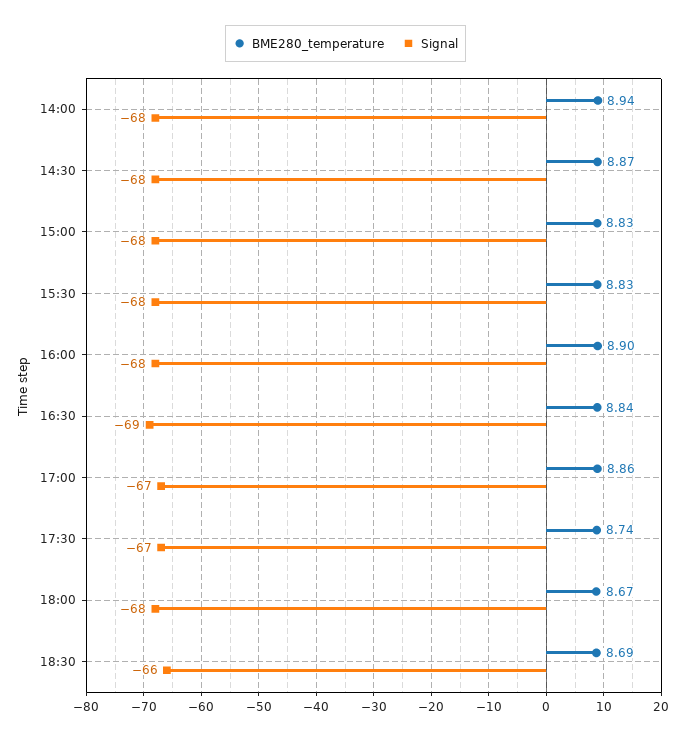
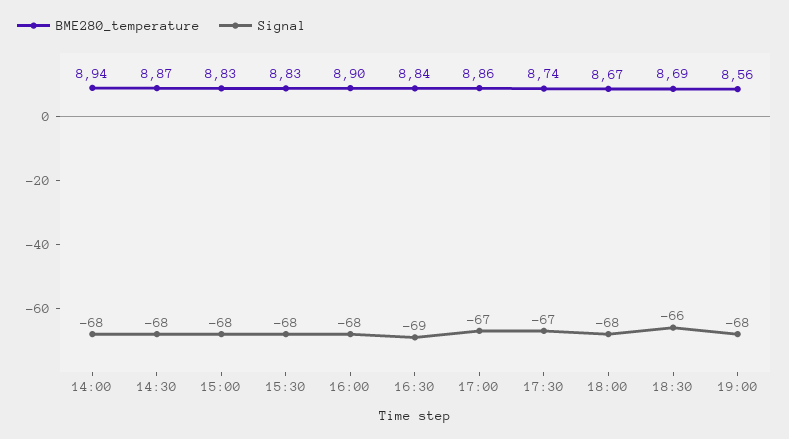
BME280_temperature, 19:00: none -> 8.56
Signal, 19:00: none -> -68

